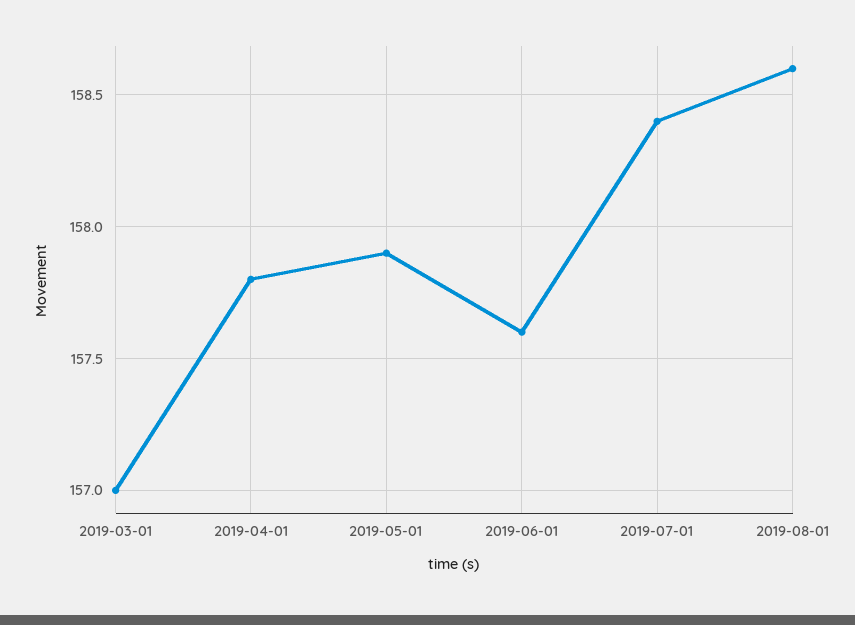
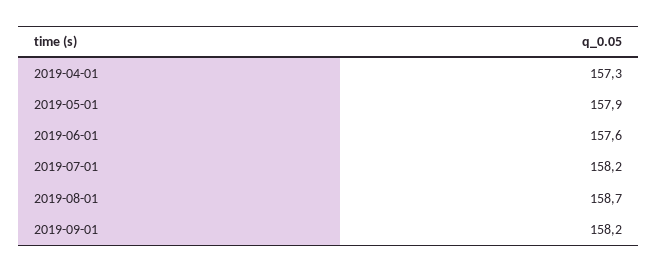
2019-03-01: 157 -> none
2019-04-01: 157.8 -> 157.3
2019-07-01: 158.4 -> 158.2
2019-08-01: 158.6 -> 158.7
2019-09-01: none -> 158.2

